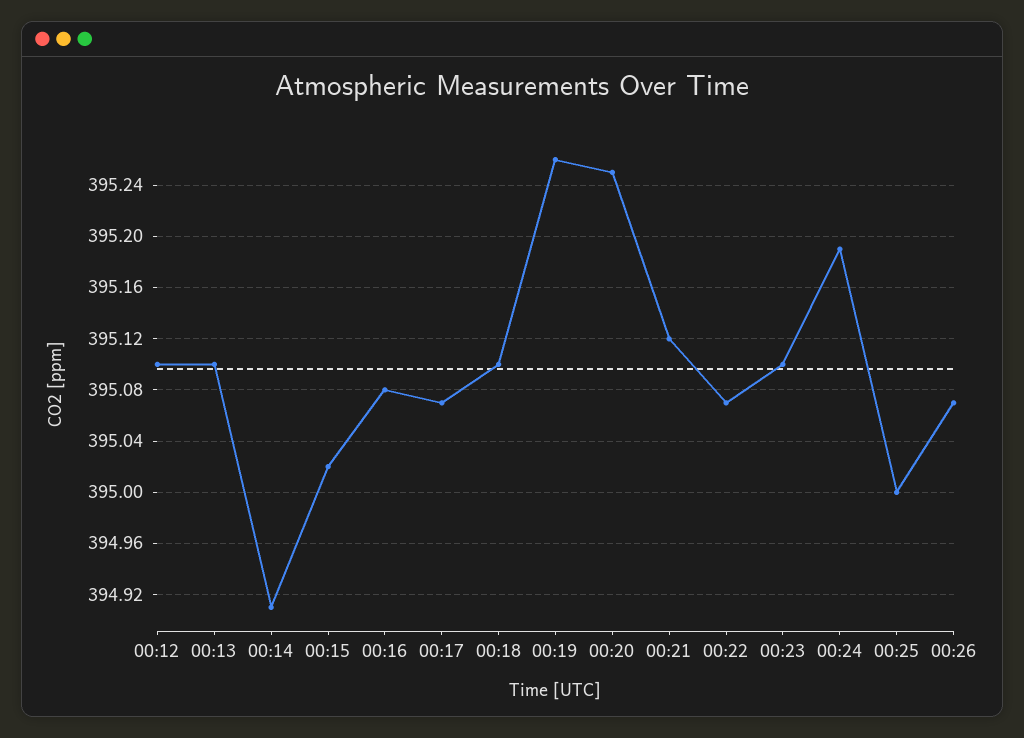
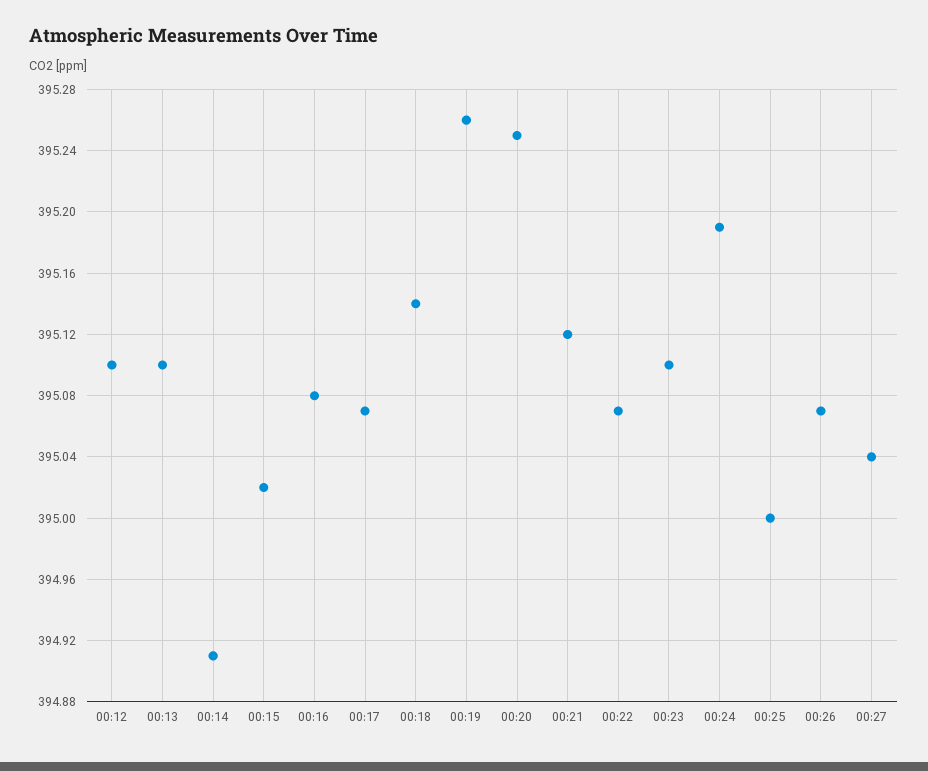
00:18: 395.1 -> 395.14
00:27: none -> 395.04

